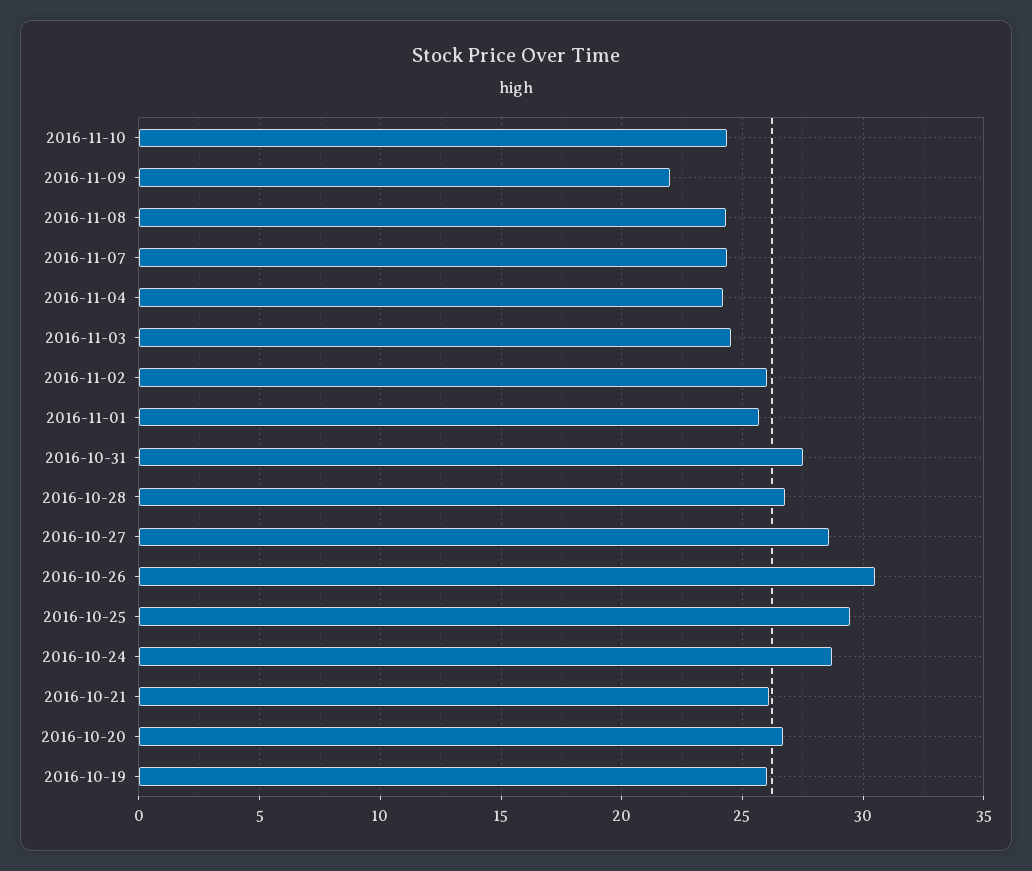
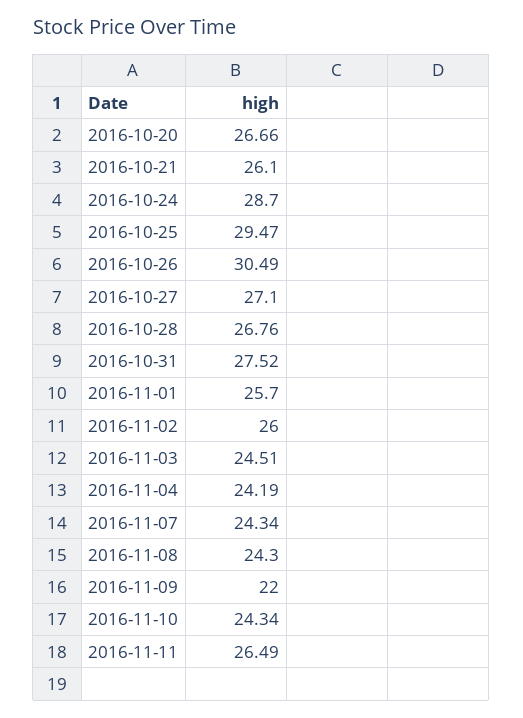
2016-10-27: 28.5 -> 27.1
2016-10-19: 26 -> none
2016-11-11: none -> 26.49

